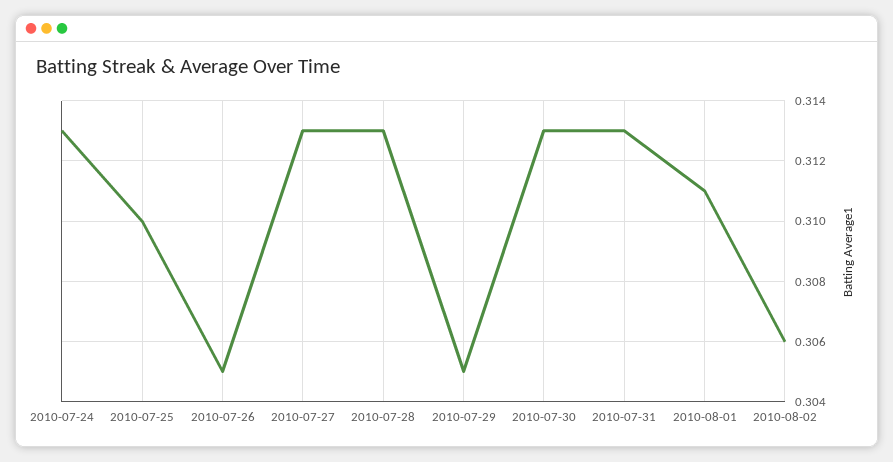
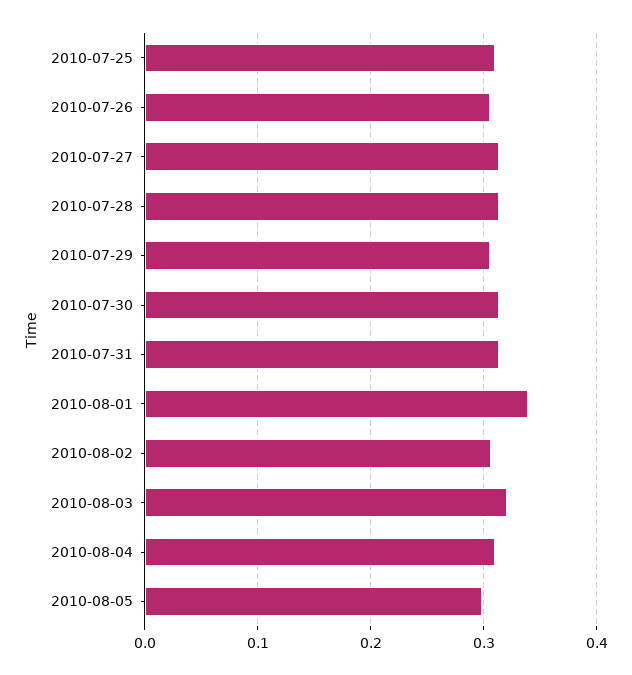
2010-07-24: 0.313 -> none
2010-08-01: 0.311 -> 0.34
2010-08-03: none -> 0.32
2010-08-04: none -> 0.31
2010-08-05: none -> 0.3

